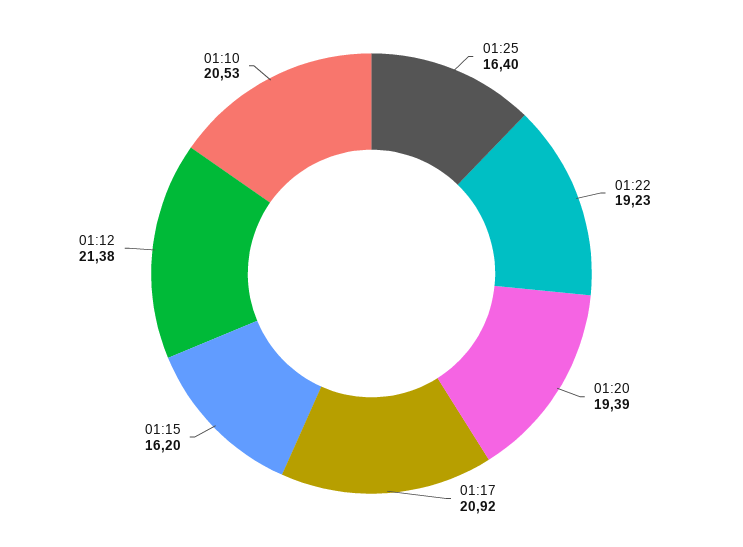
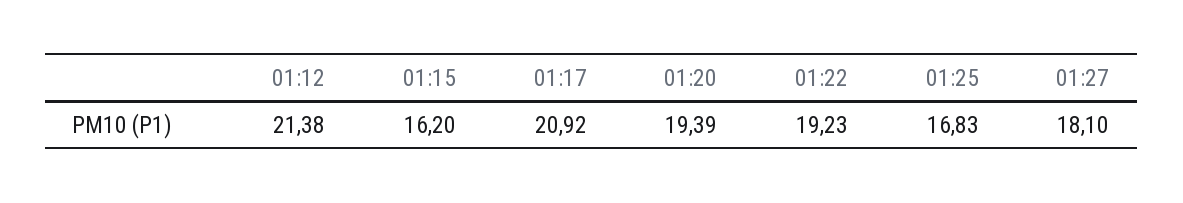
01:25: 16.4 -> 16.83
01:10: 20.53 -> none
01:27: none -> 18.1

